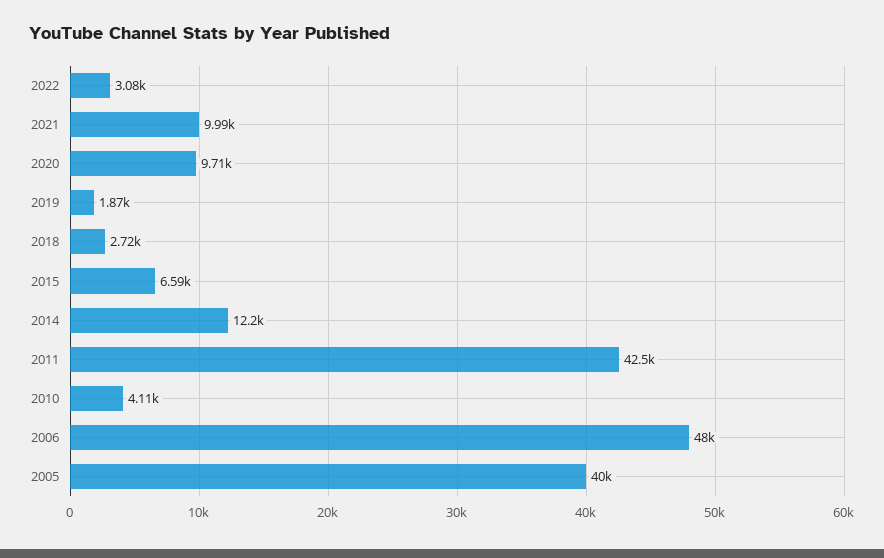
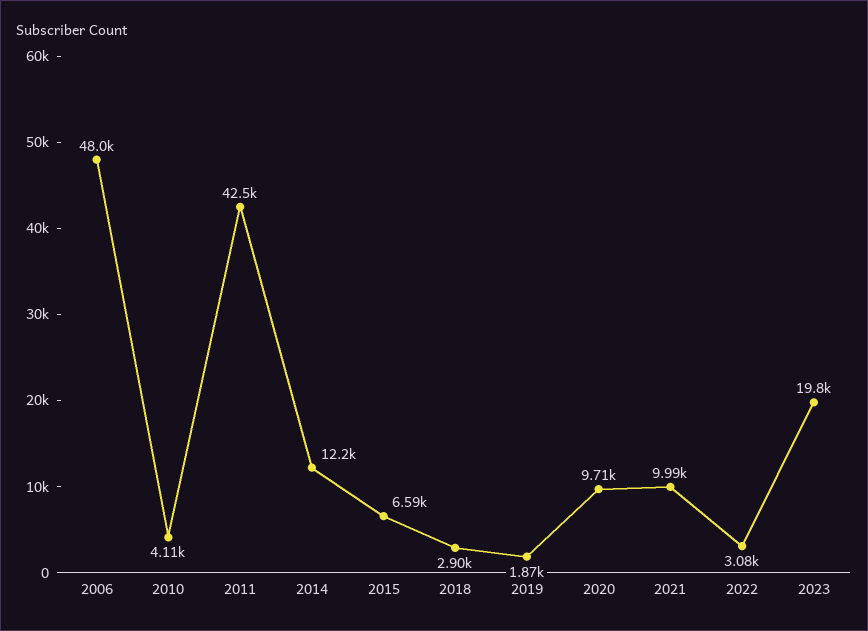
2018: 2720 -> 2900
2005: 40000 -> none
2023: none -> 19800

